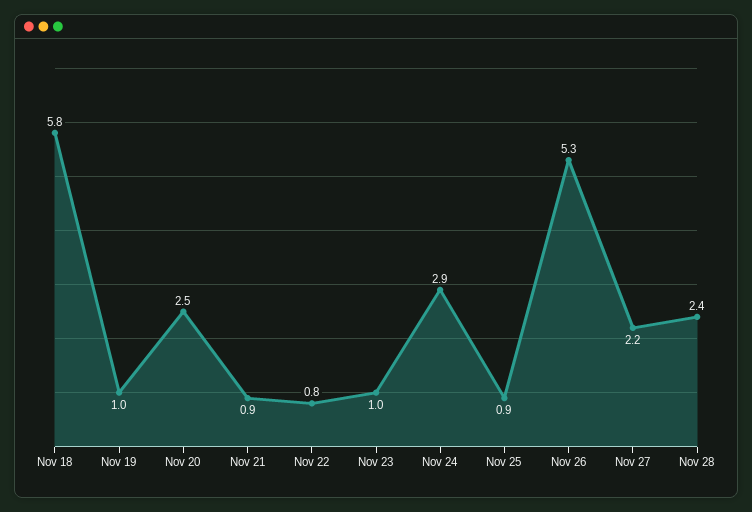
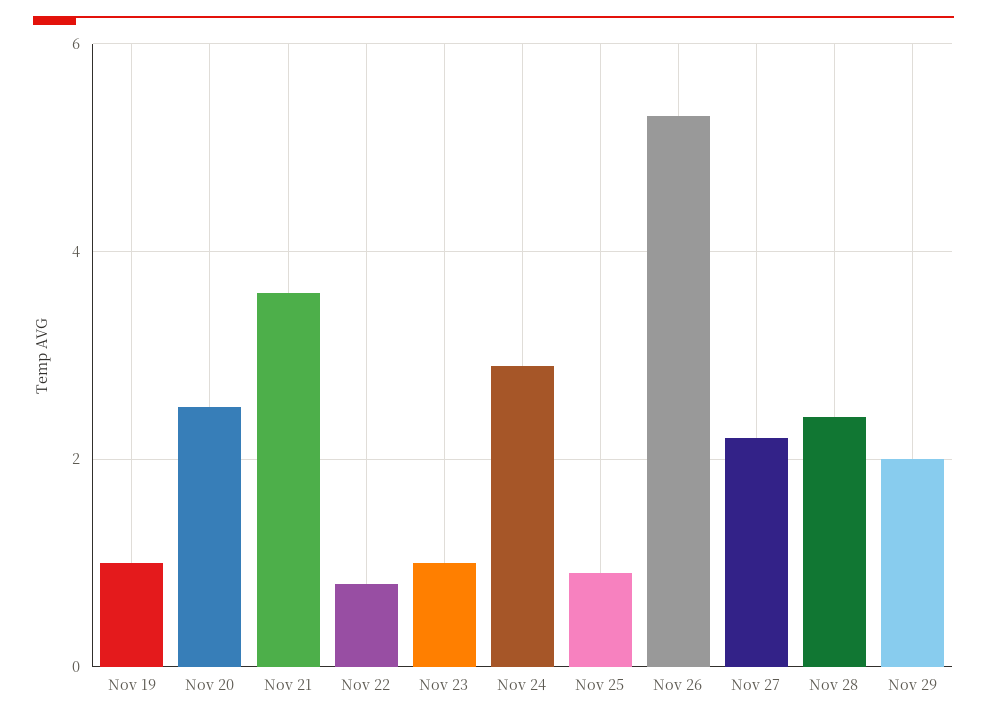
Nov 18: 5.8 -> none
Nov 21: 0.9 -> 3.5
Nov 29: none -> 2

